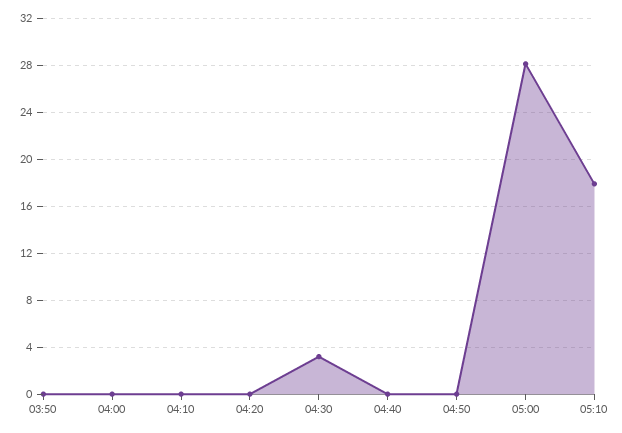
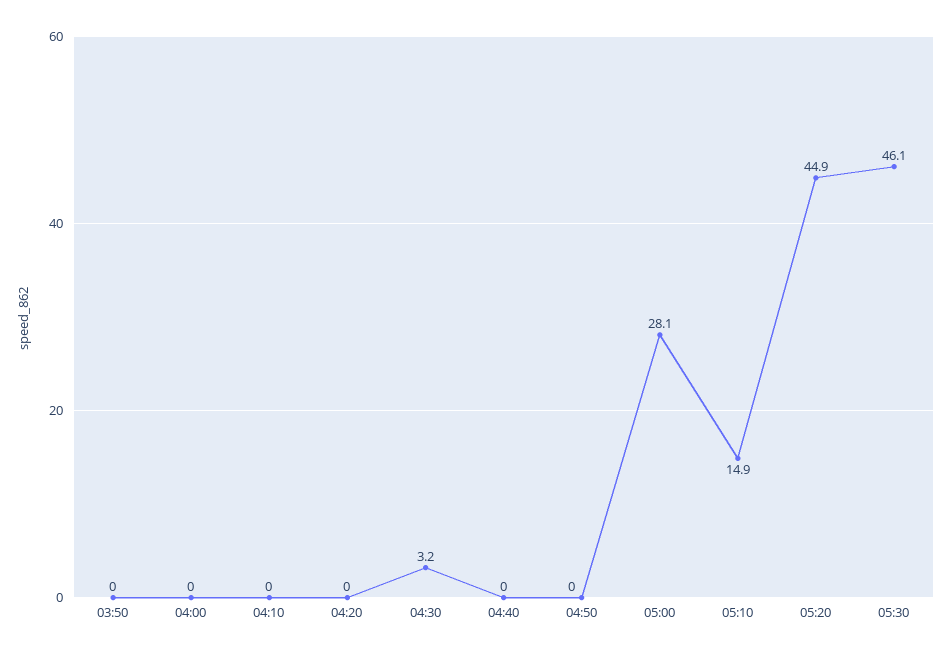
05:10: 18 -> 14.9
05:20: none -> 44.9
05:30: none -> 46.1

